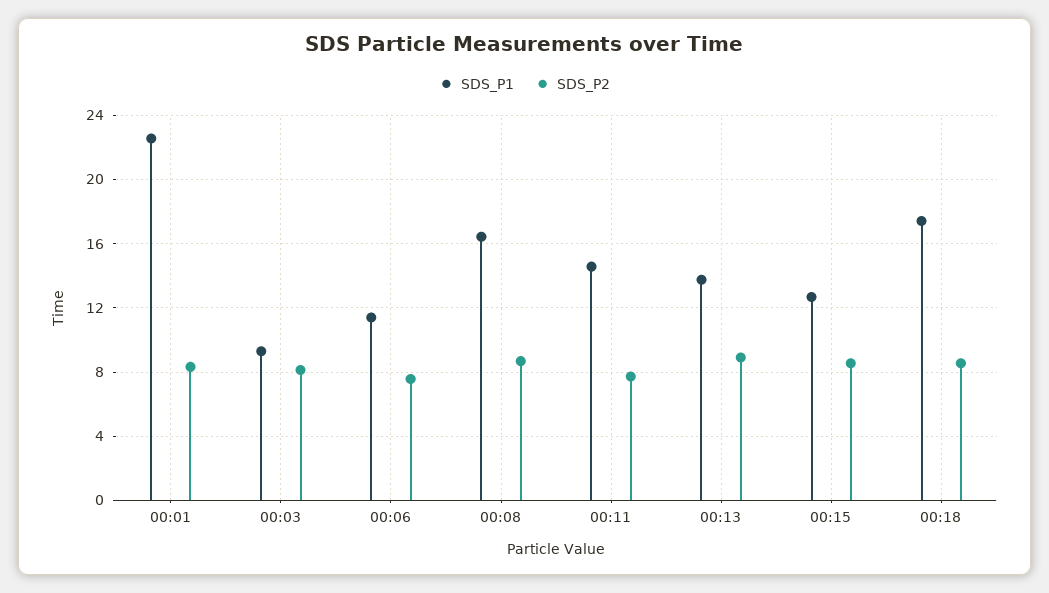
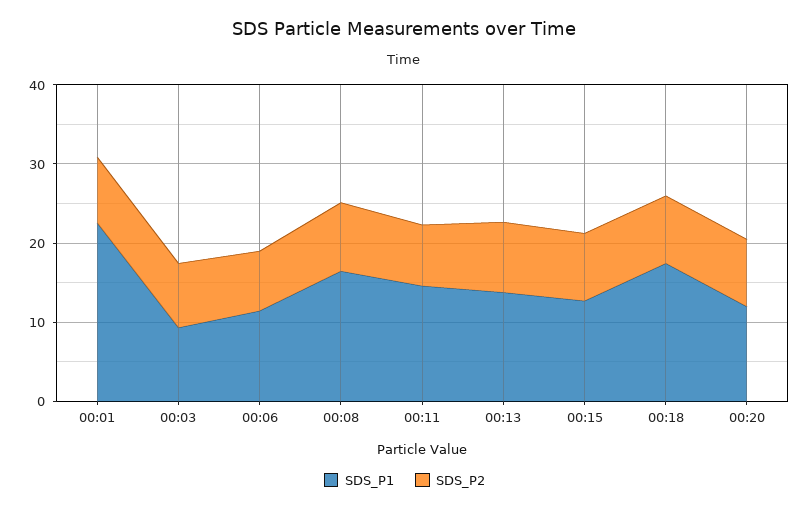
SDS_P1, 00:20: none -> 12
SDS_P2, 00:20: none -> 8

